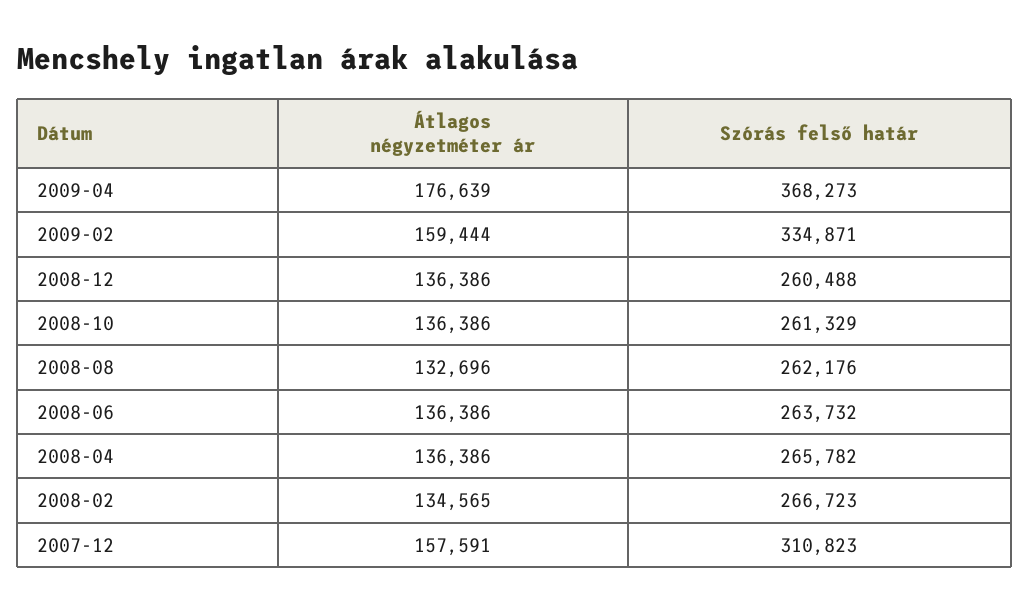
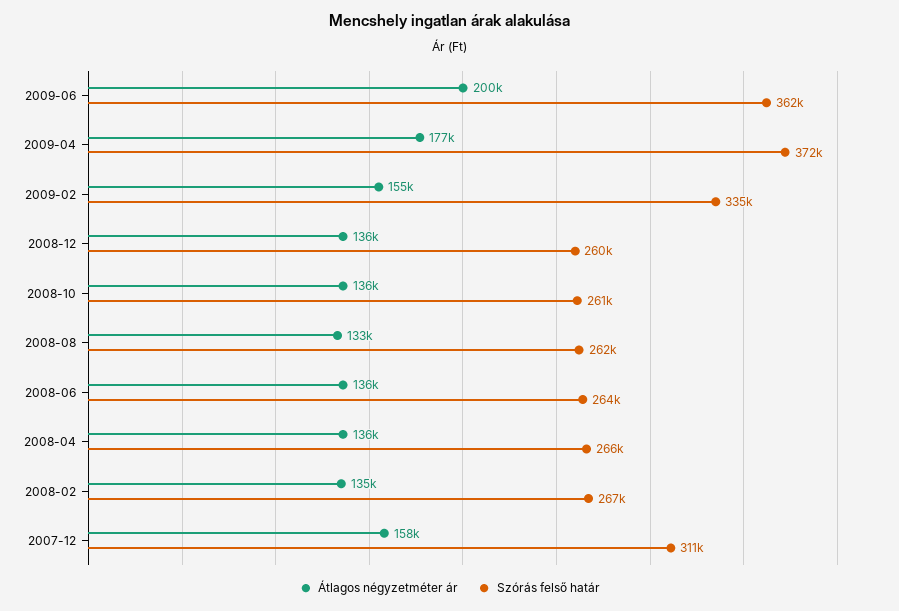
Szórás felső határ, 2009-04: 368273 -> 372000
Átlagos négyzetméter ár, 2009-02: 159444 -> 155000
Átlagos négyzetméter ár, 2009-06: none -> 200000
Szórás felső határ, 2009-06: none -> 362000

